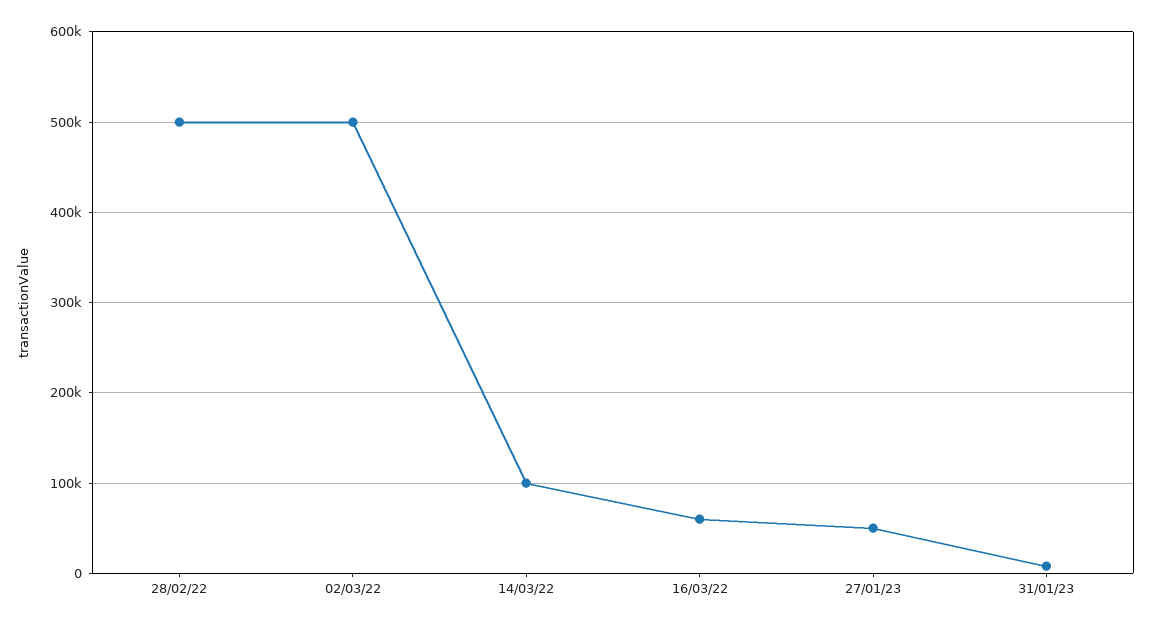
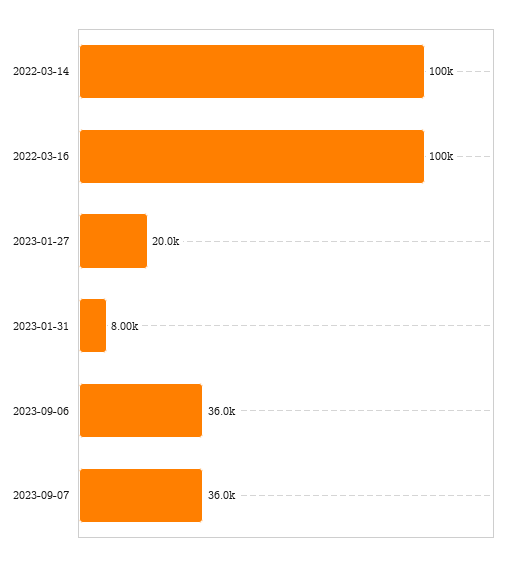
28/02/22: 500000 -> none
02/03/22: 500000 -> none
16/03/22: 60000 -> 100000
27/01/23: 50000 -> 20000
2023-09-06: none -> 36000
2023-09-07: none -> 36000

